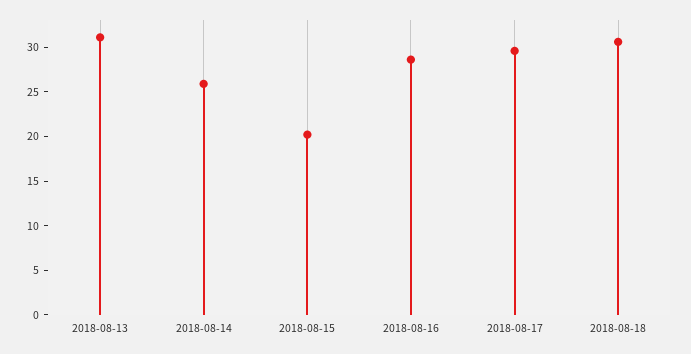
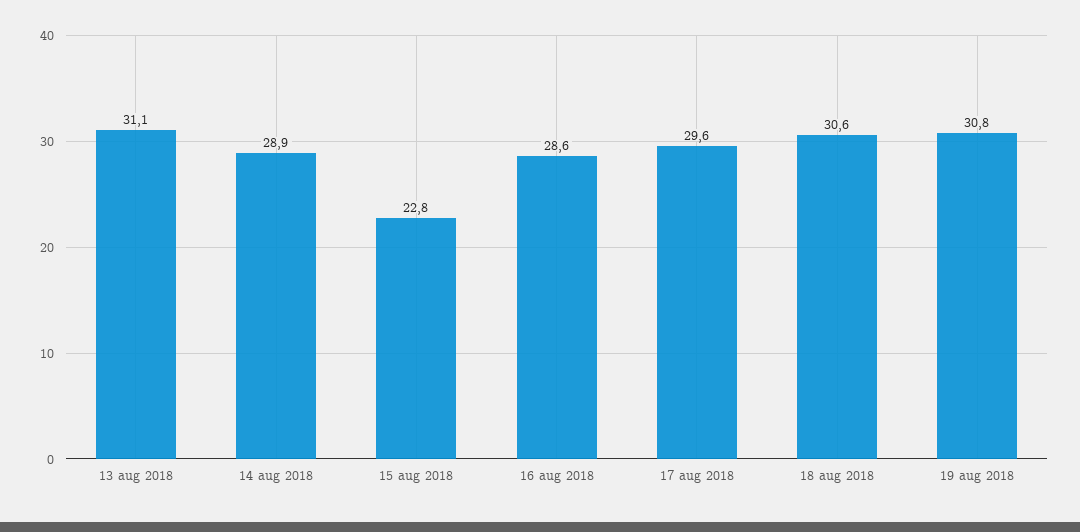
2018-08-14: 26 -> 28.9
2018-08-15: 20 -> 22.8
19 aug 2018: none -> 30.8

